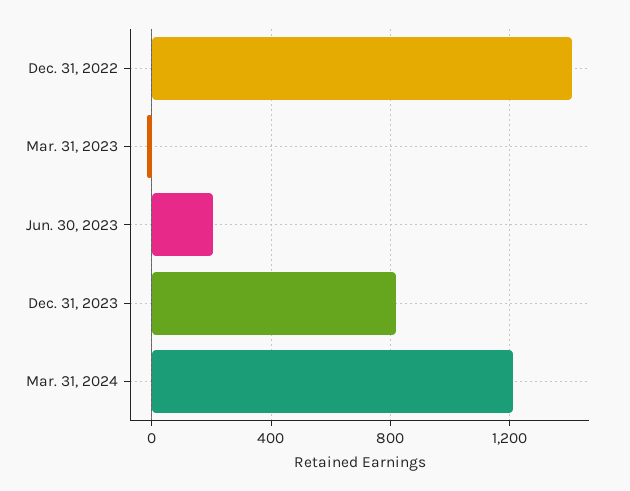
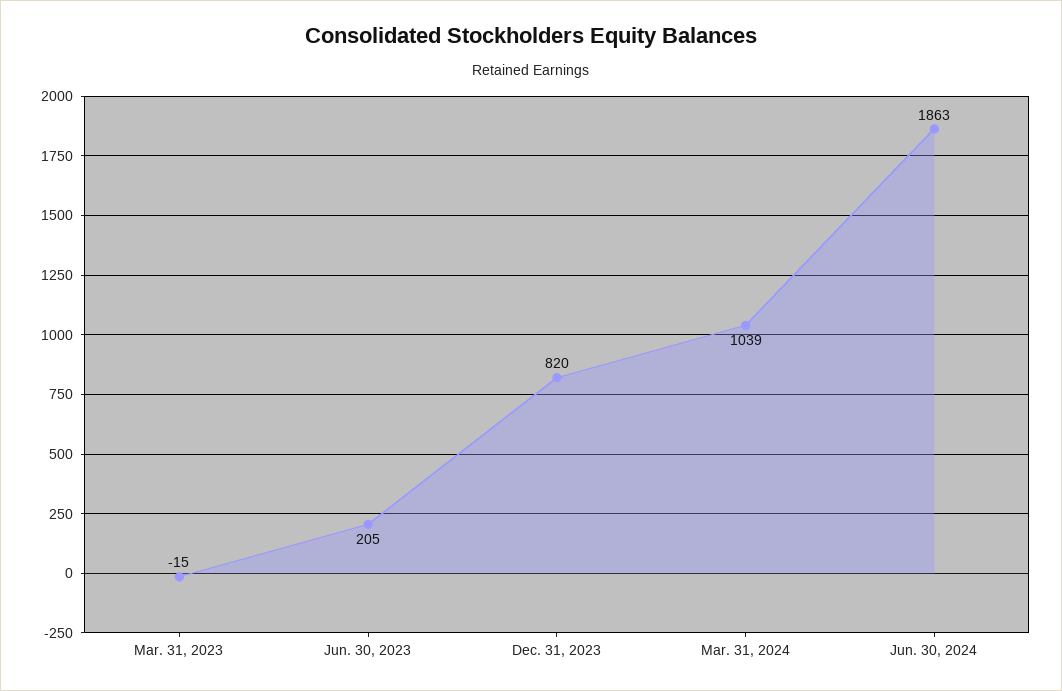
Dec. 31, 2022: 1400 -> none
Mar. 31, 2024: 1200 -> 1039
Jun. 30, 2024: none -> 1863

